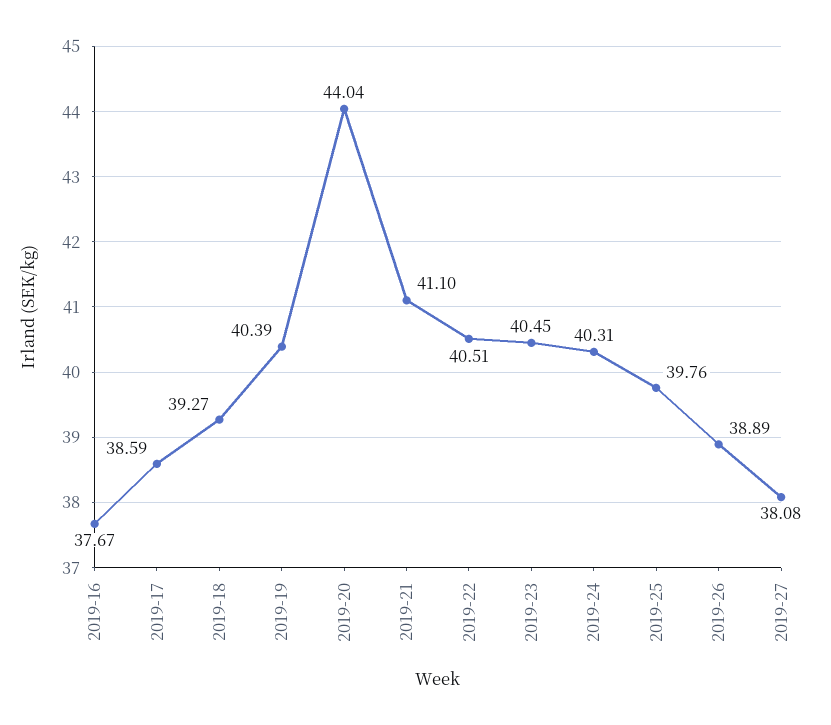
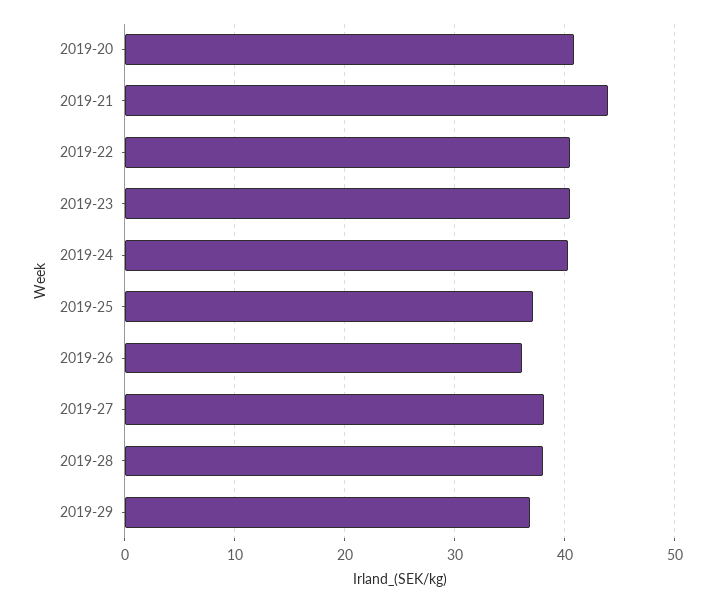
2019-16: 37.67 -> none
2019-17: 38.59 -> none
2019-18: 39.27 -> none
2019-19: 40.39 -> none
2019-20: 44.04 -> 41
2019-21: 41.1 -> 44
2019-25: 39.76 -> 37
2019-26: 38.89 -> 36
2019-28: none -> 38
2019-29: none -> 37

